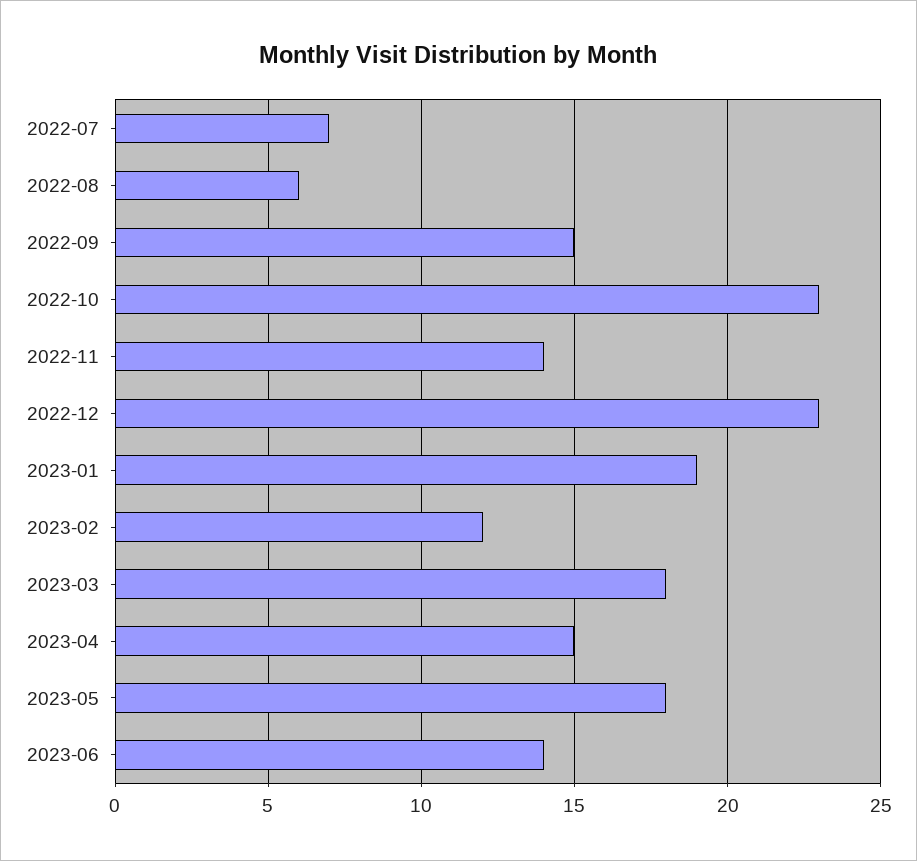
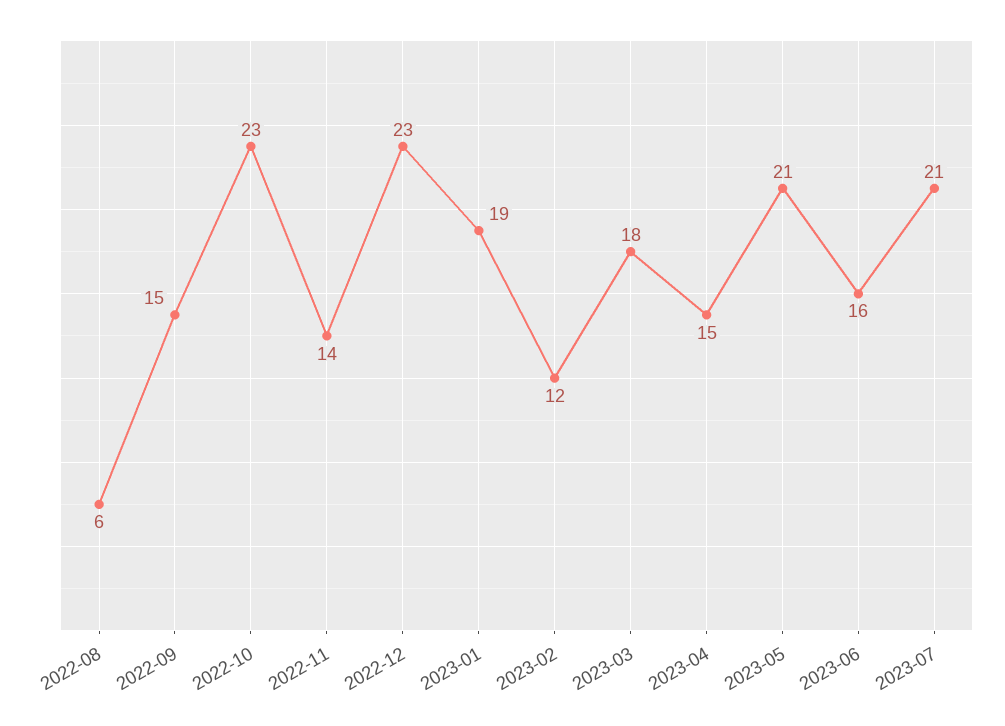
2022-07: 7 -> none
2023-05: 18 -> 21
2023-06: 14 -> 16
2023-07: none -> 21

